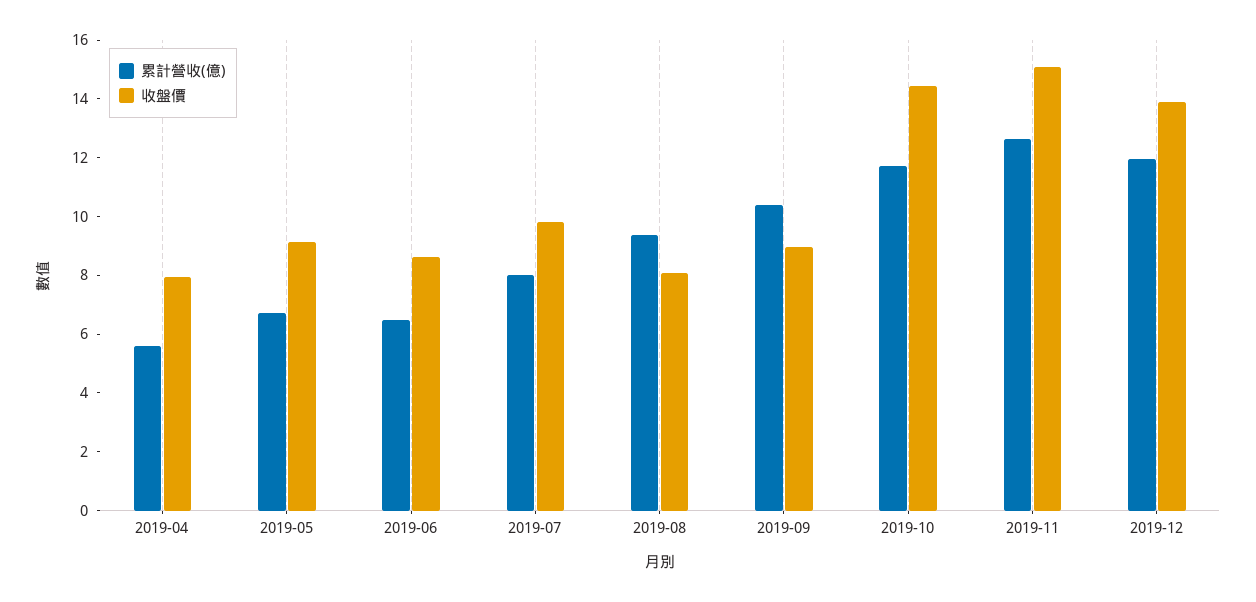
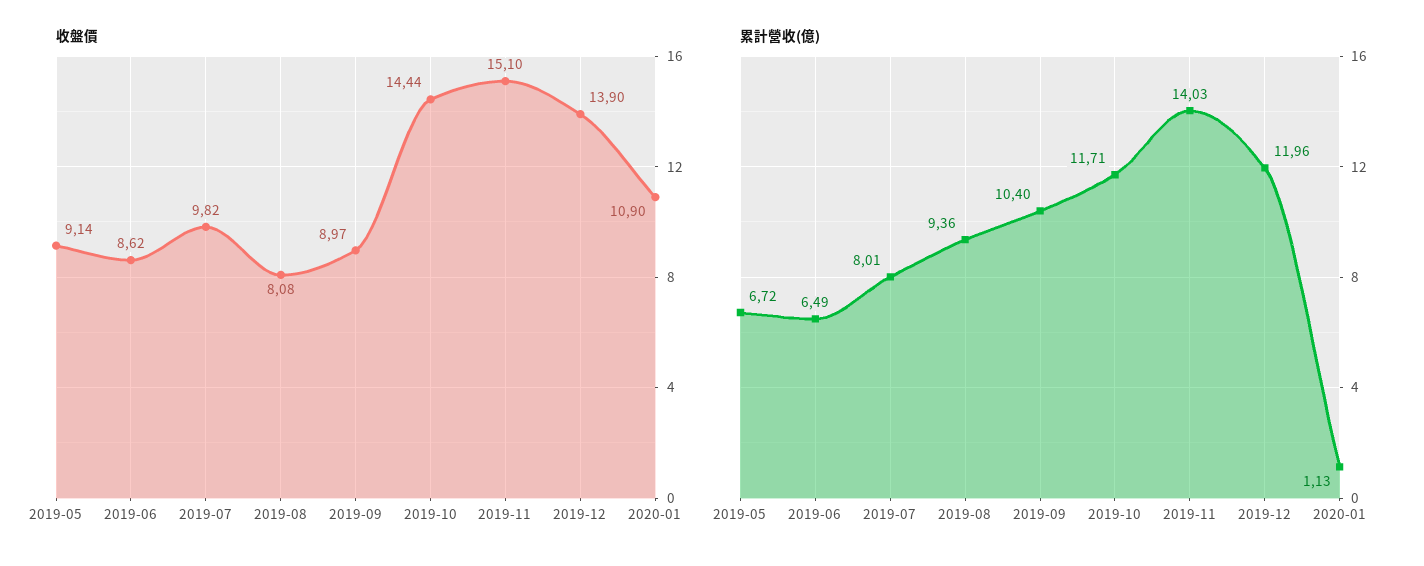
累計營收(億), 2019-04: 5.5 -> none
收盤價, 2019-04: 8 -> none
累計營收(億), 2019-11: 12.5 -> 14.03
收盤價, 2020-01: none -> 10.9
累計營收(億), 2020-01: none -> 1.13

